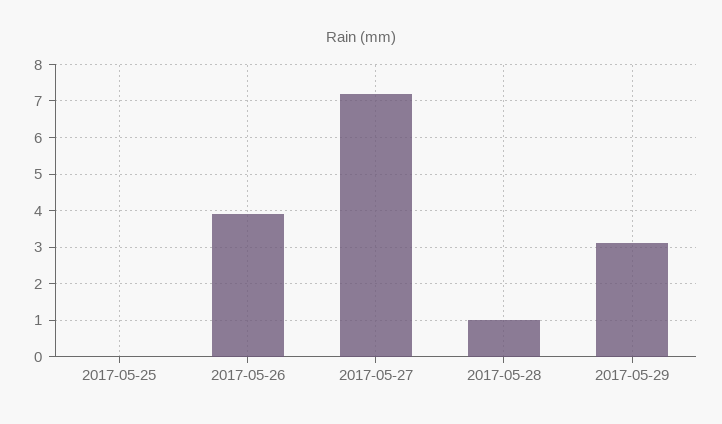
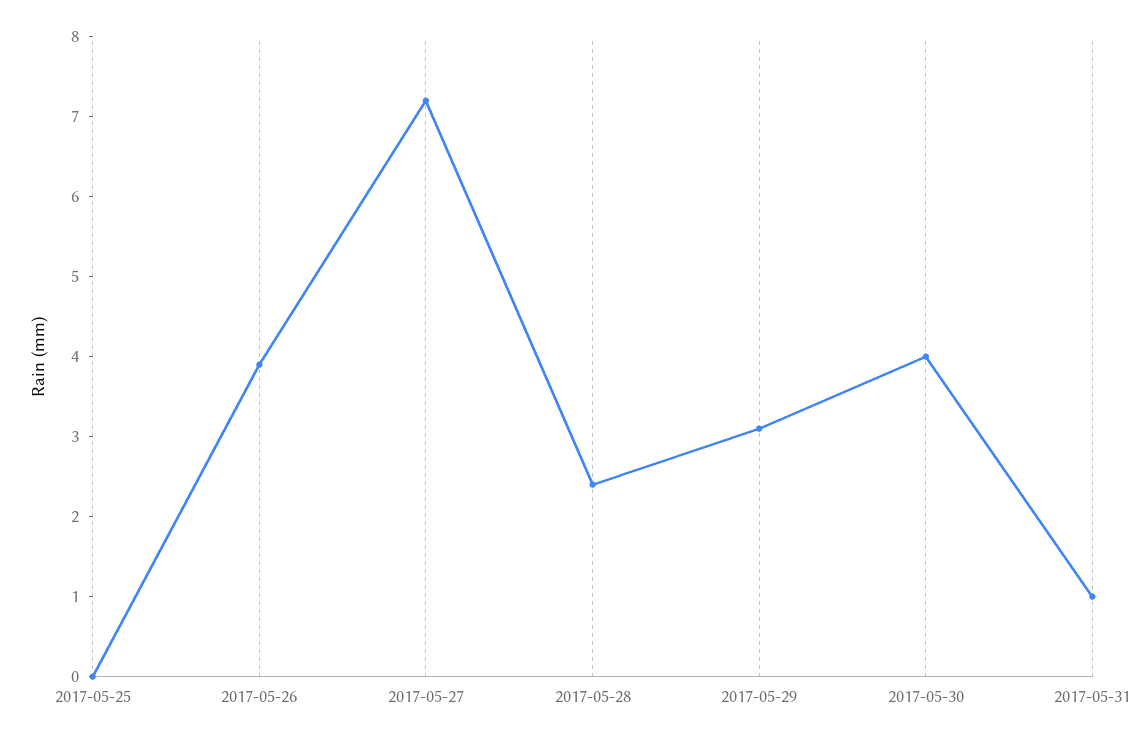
2017-05-28: 1 -> 2.5
2017-05-30: none -> 4
2017-05-31: none -> 1

